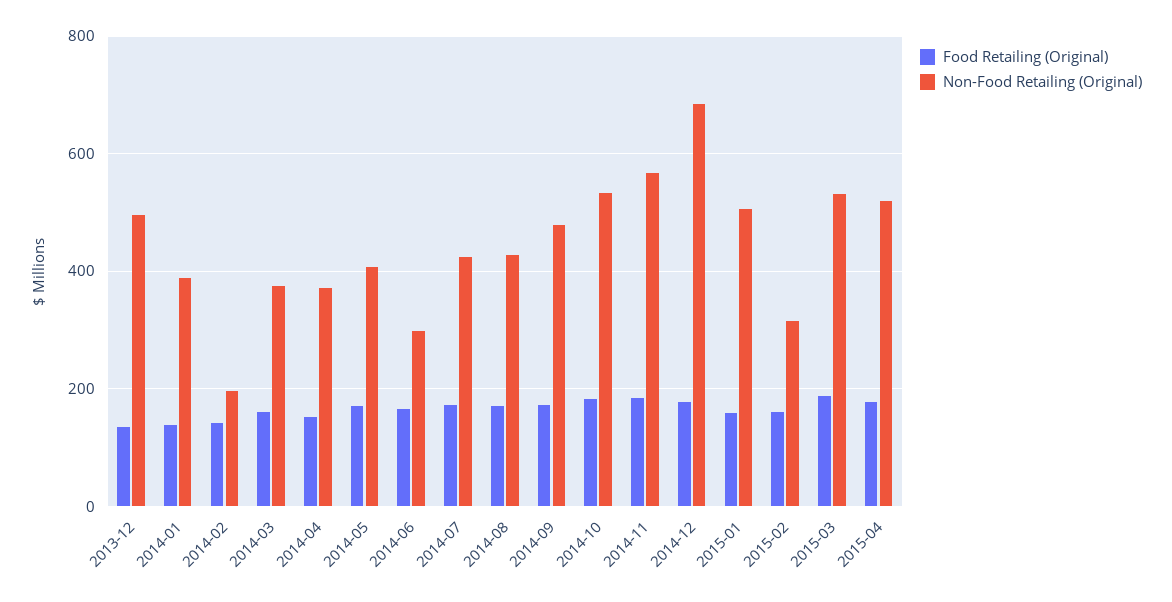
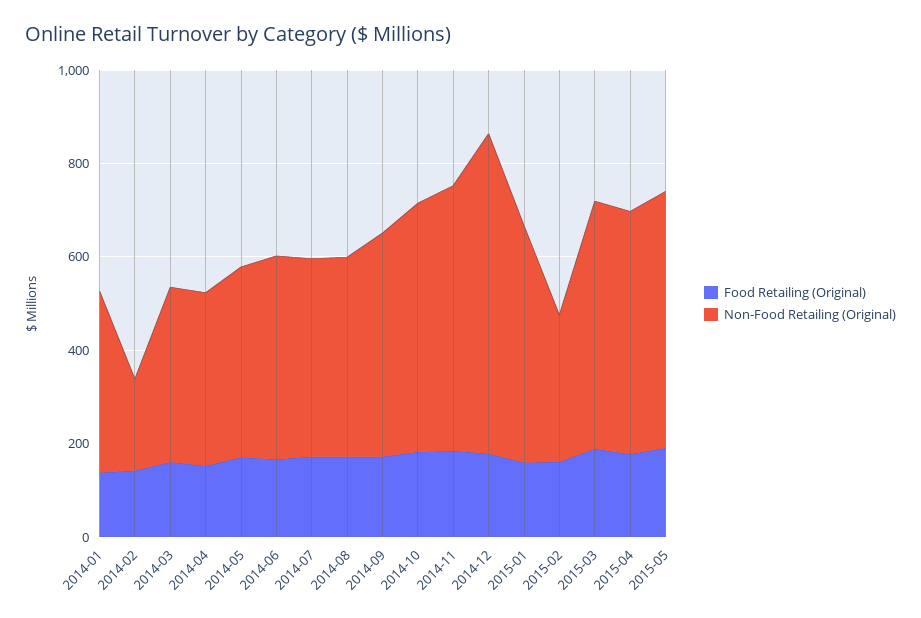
Food Retailing (Original), 2013-12: 140 -> none
Non-Food Retailing (Original), 2013-12: 500 -> none
Non-Food Retailing (Original), 2014-06: 300 -> 450
Food Retailing (Original), 2015-05: none -> 200
Non-Food Retailing (Original), 2015-05: none -> 550

